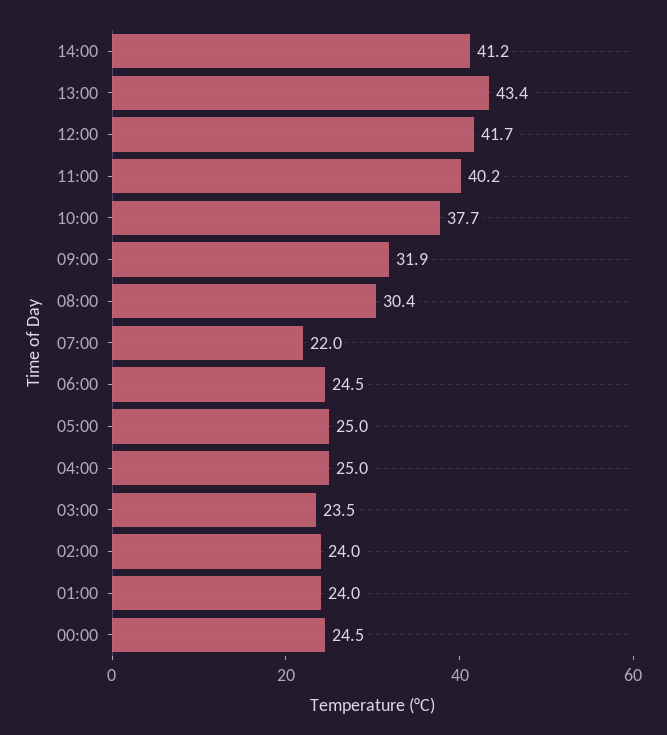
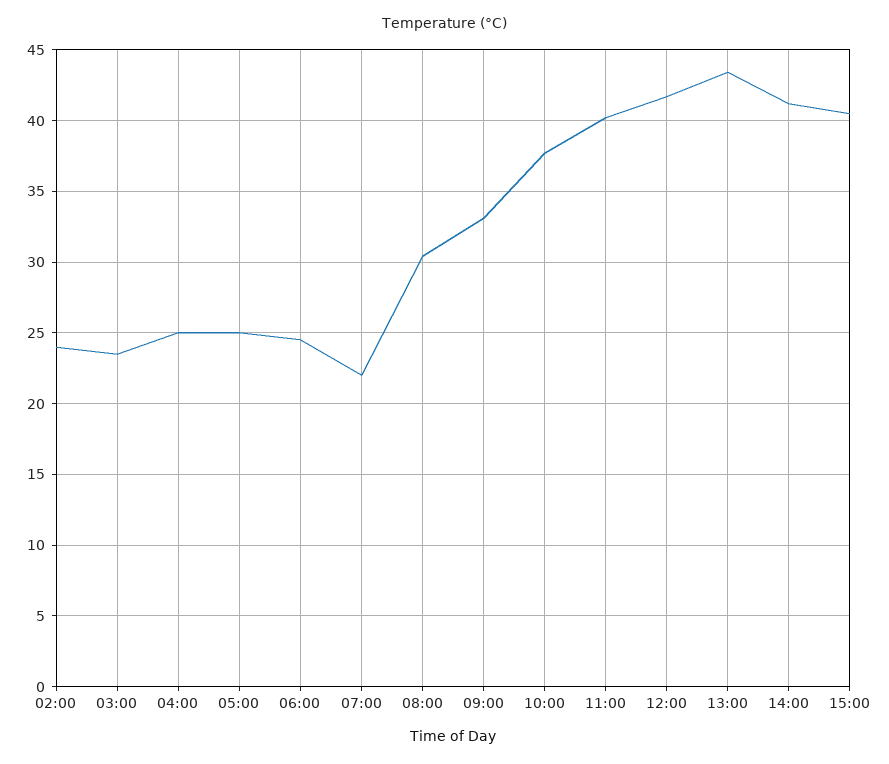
09:00: 31.9 -> 33
01:00: 24 -> none
00:00: 24.5 -> none
15:00: none -> 40.5

